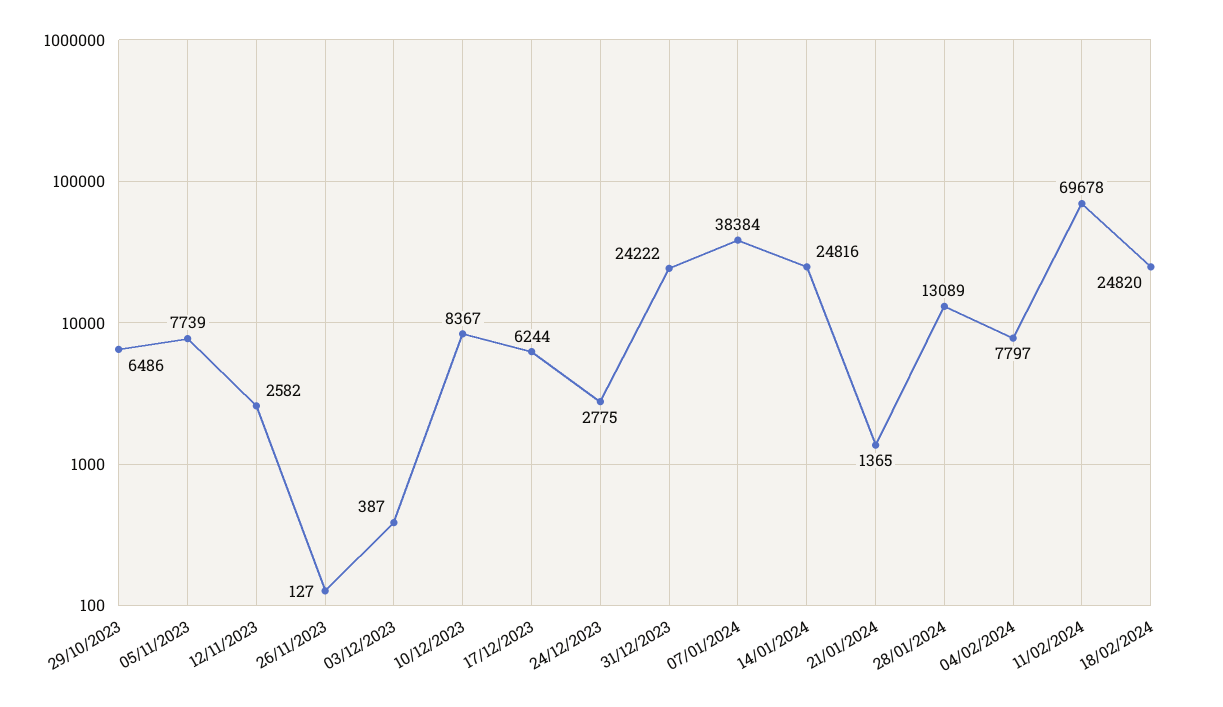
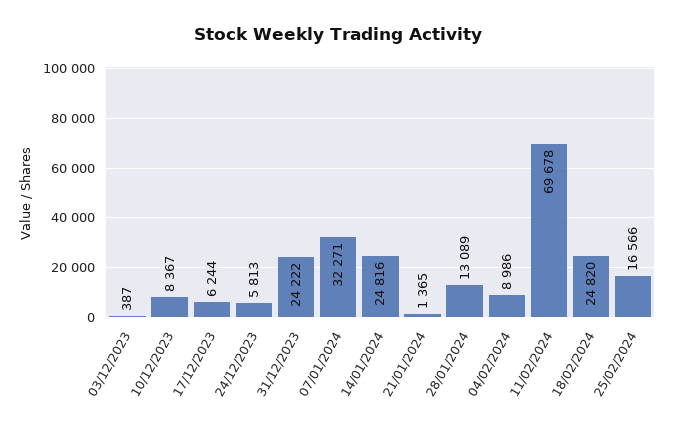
29/10/2023: 6486 -> none
05/11/2023: 7739 -> none
12/11/2023: 2582 -> none
26/11/2023: 127 -> none
24/12/2023: 2775 -> 5813
07/01/2024: 38384 -> 32271
04/02/2024: 7797 -> 8986
25/02/2024: none -> 16566

